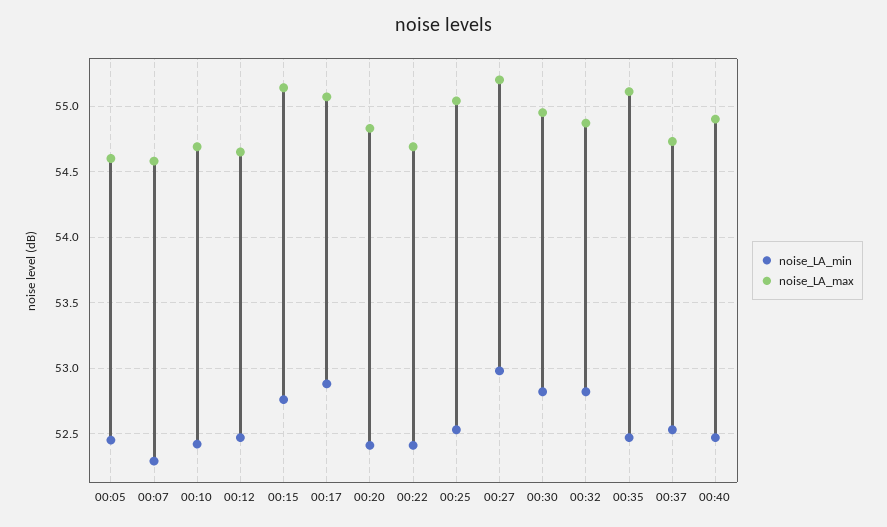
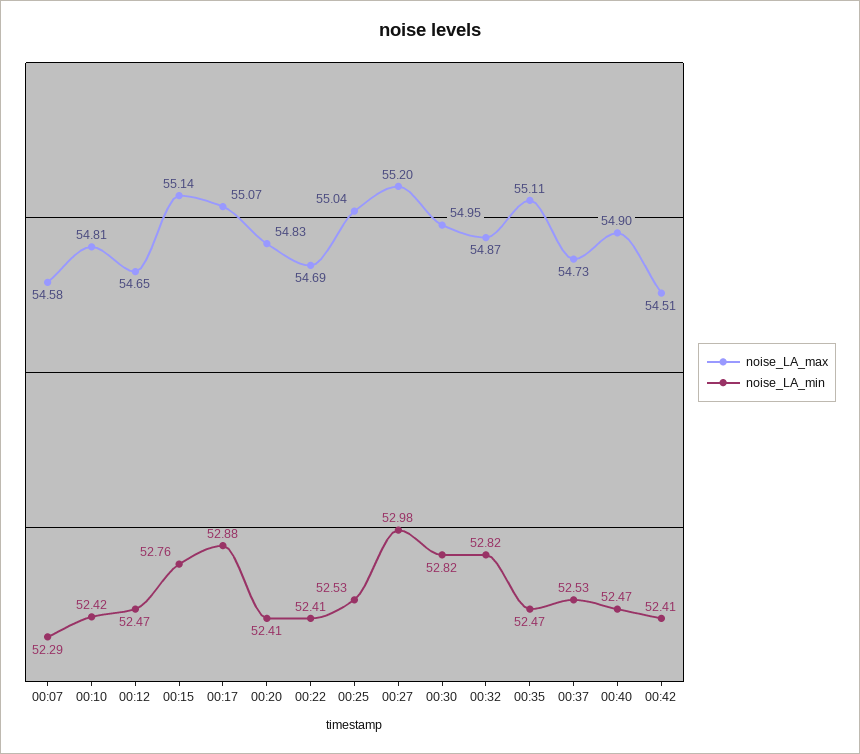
noise_LA_min, 00:05: 52.45 -> none
noise_LA_max, 00:05: 54.6 -> none
noise_LA_max, 00:10: 54.7 -> 54.81
noise_LA_max, 00:42: none -> 54.51
noise_LA_min, 00:42: none -> 52.41

